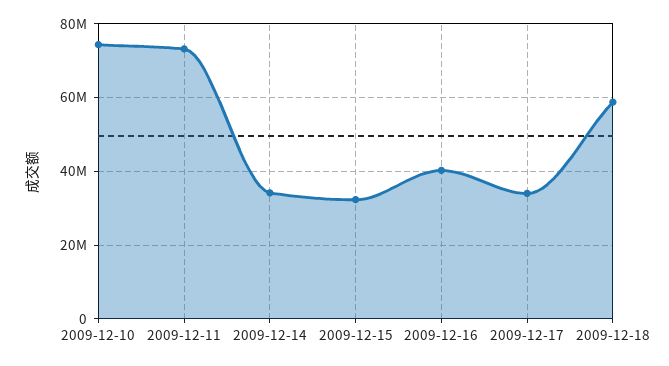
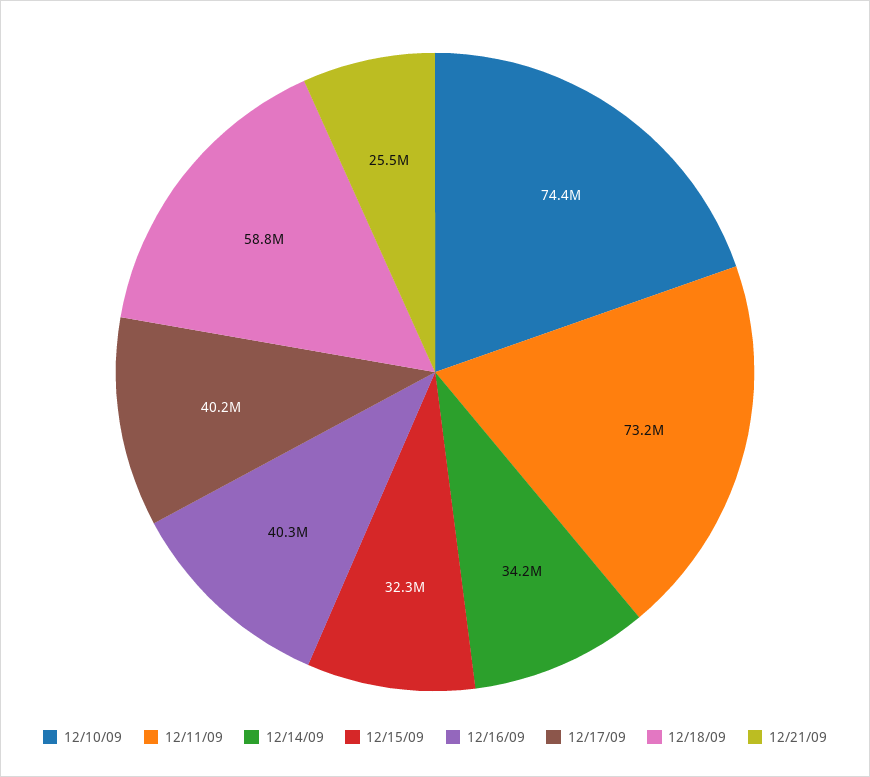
2009-12-17: 34000000 -> 40200000
12/21/09: none -> 25500000

